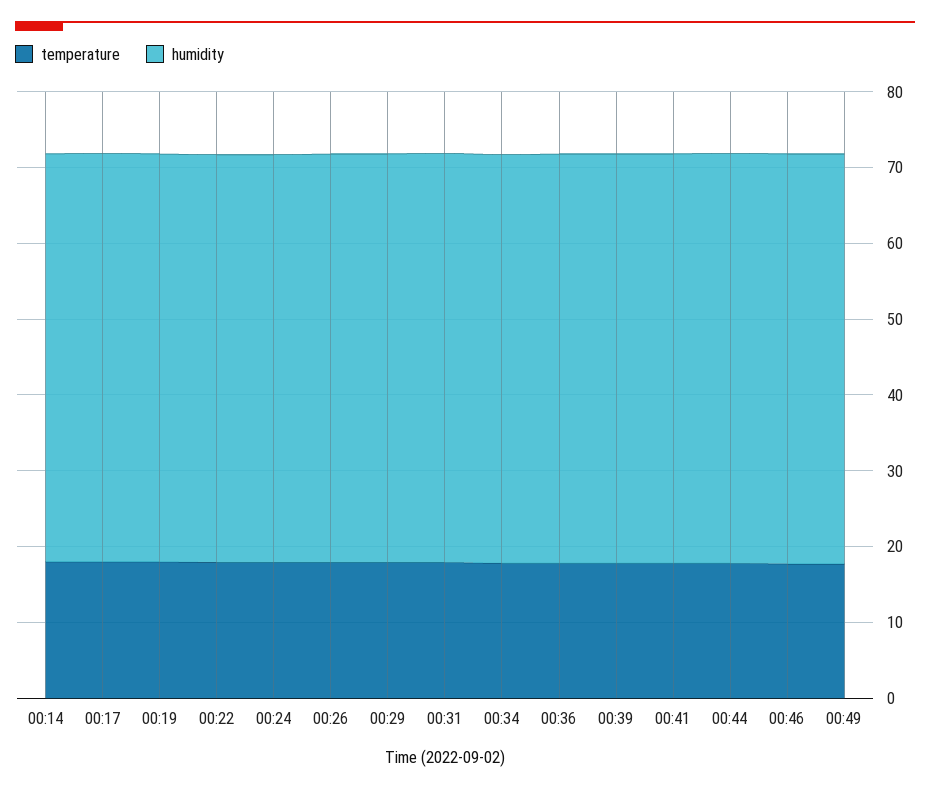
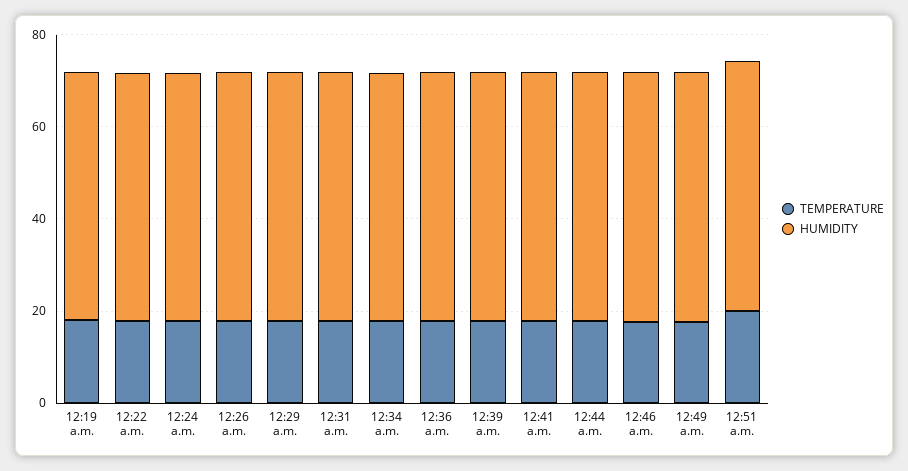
temperature, 00:14: 18 -> none
humidity, 00:14: 54 -> none
temperature, 00:17: 18 -> none
humidity, 00:17: 54 -> none
temperature, 12:51 a.m.: none -> 20
humidity, 12:51 a.m.: none -> 55

